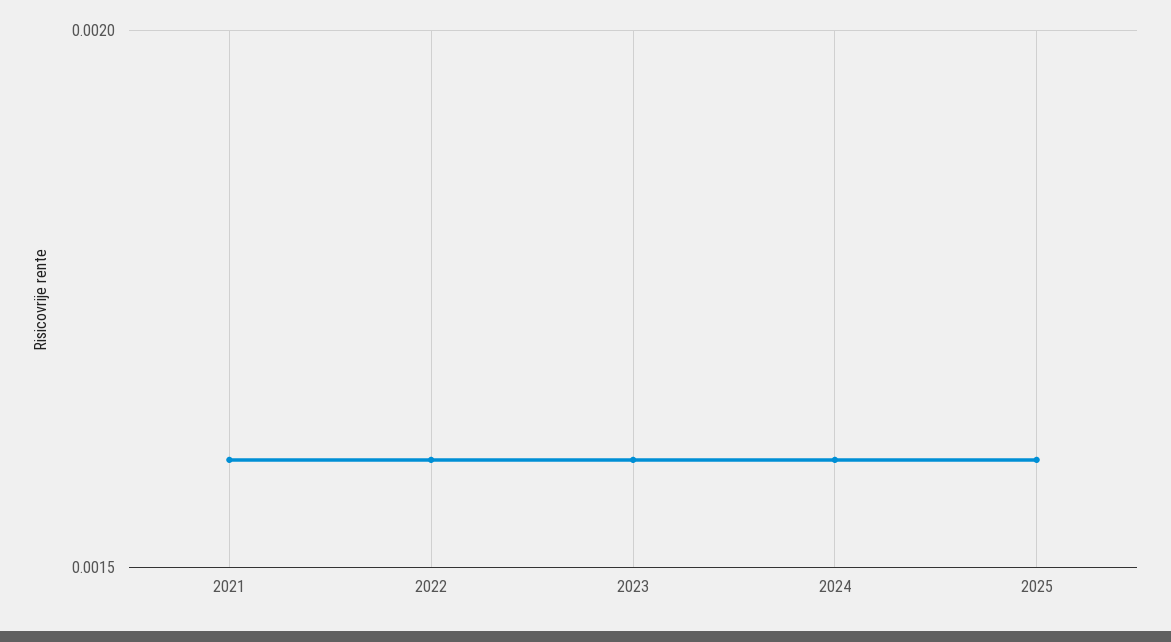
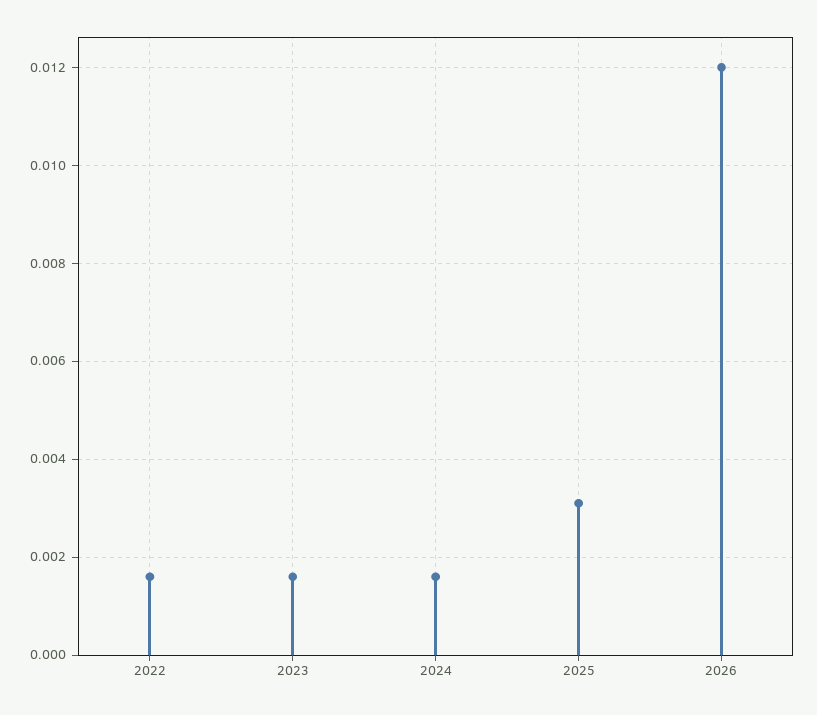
2021: 0.0016 -> none
2025: 0.0016 -> 0.003
2026: none -> 0.012

